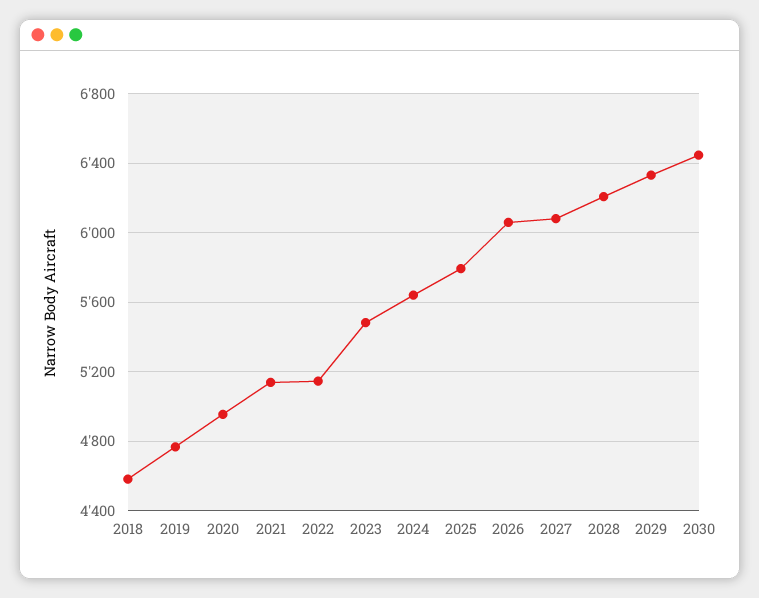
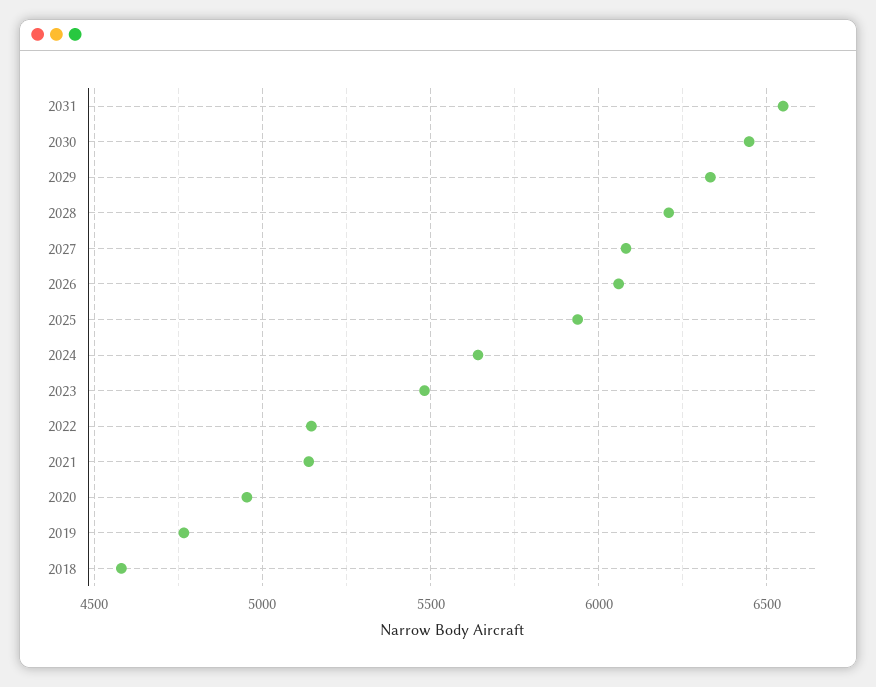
2025: 5800 -> 5950
2031: none -> 6550

